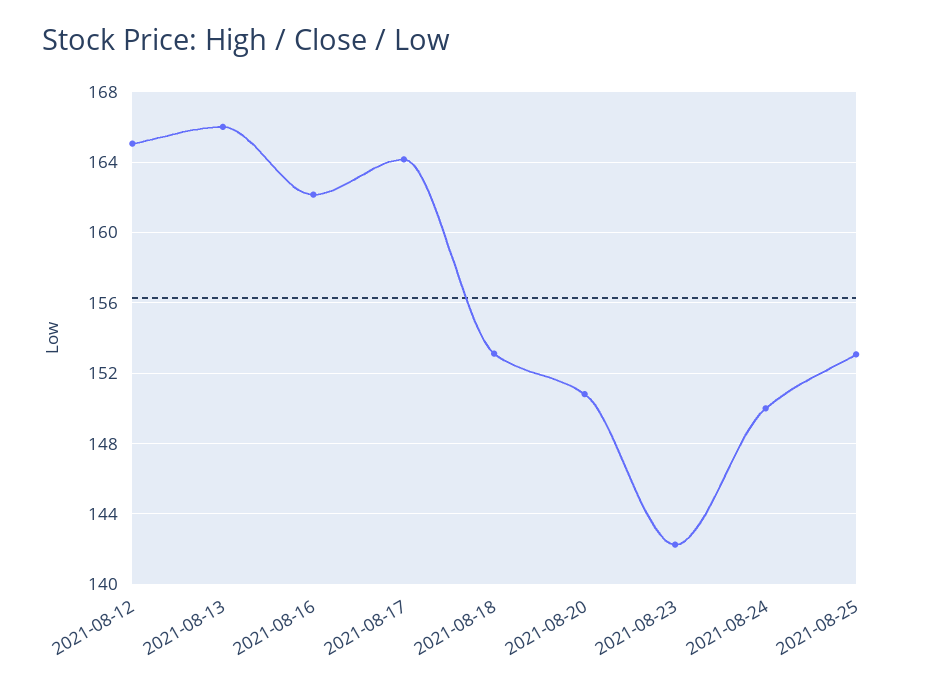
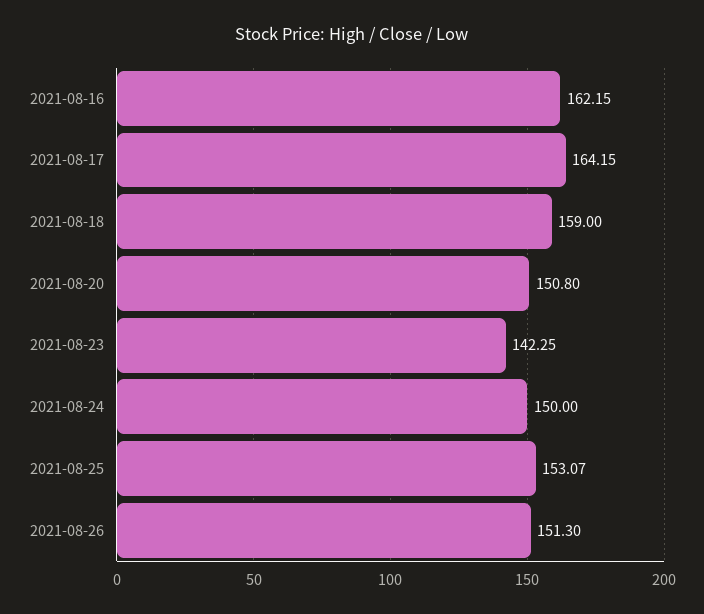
2021-08-12: 165 -> none
2021-08-13: 166 -> none
2021-08-18: 153 -> 159
2021-08-26: none -> 151.3

